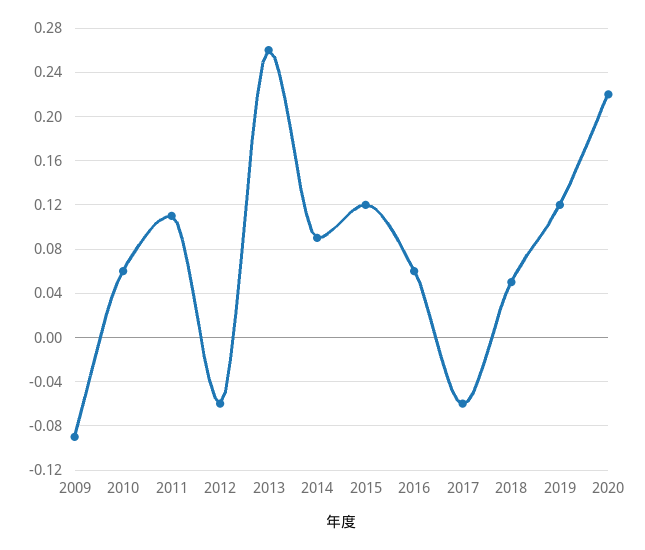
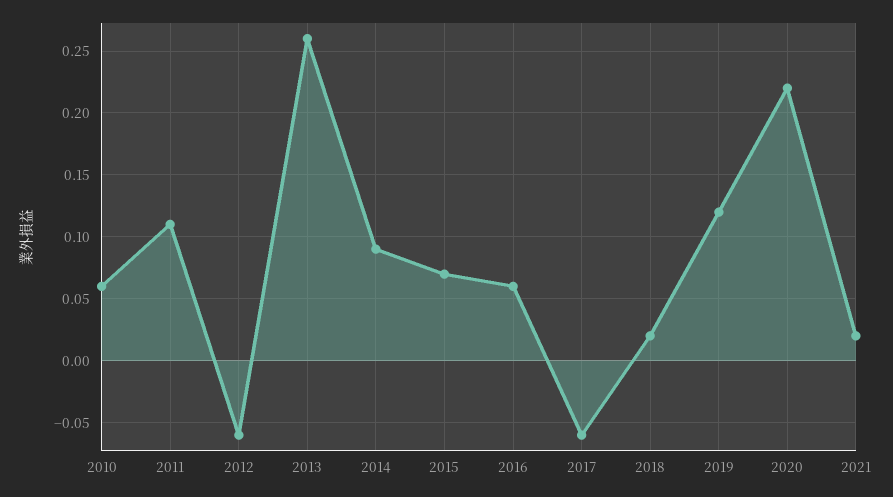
2009: -0.09 -> none
2015: 0.12 -> 0.07
2018: 0.05 -> 0.02
2021: none -> 0.02

